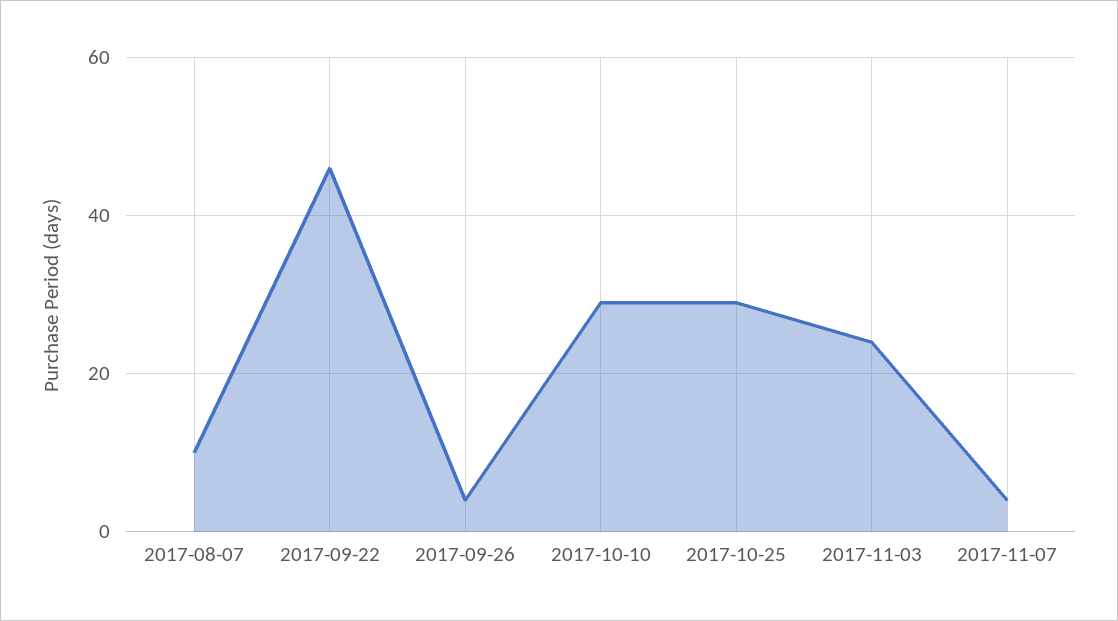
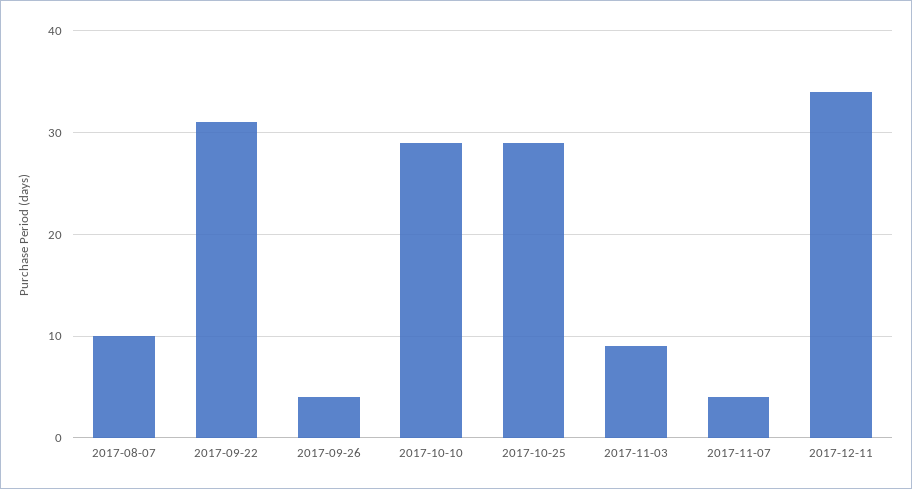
2017-09-22: 45 -> 31
2017-11-03: 25 -> 9
2017-12-11: none -> 34

